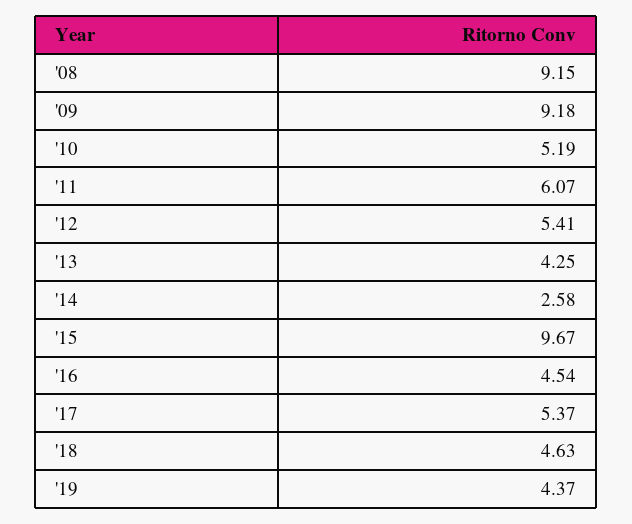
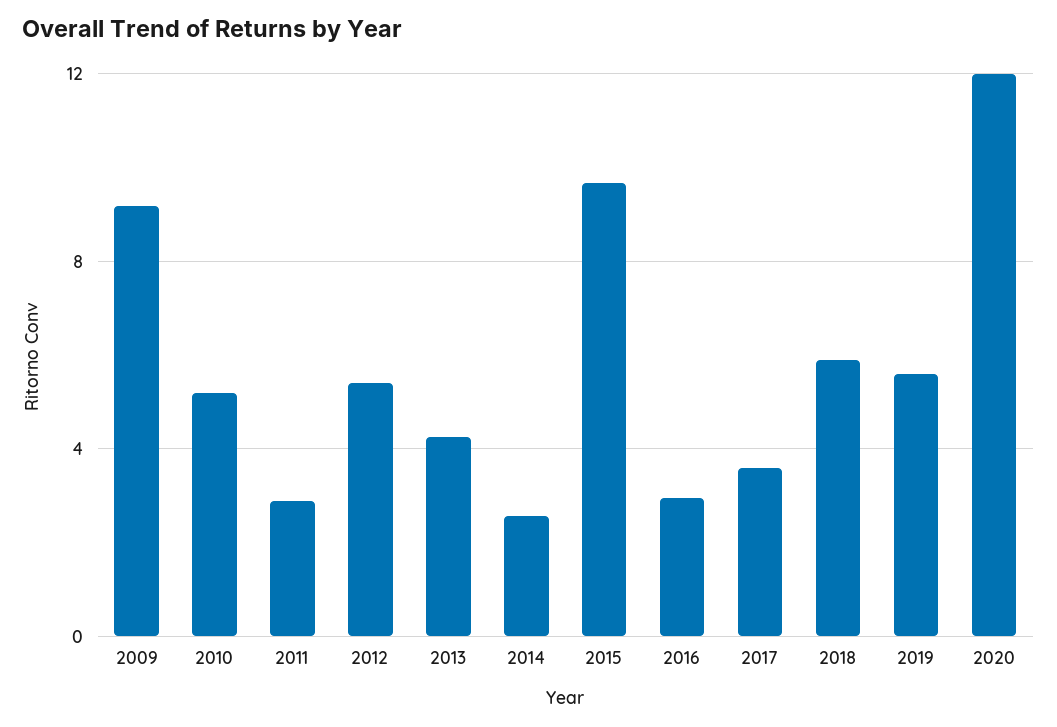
'08: 9.15 -> none
'11: 6.07 -> 3
'16: 4.54 -> 3
'17: 5.37 -> 3.5
'18: 4.63 -> 6
'19: 4.37 -> 5.5
2020: none -> 12

